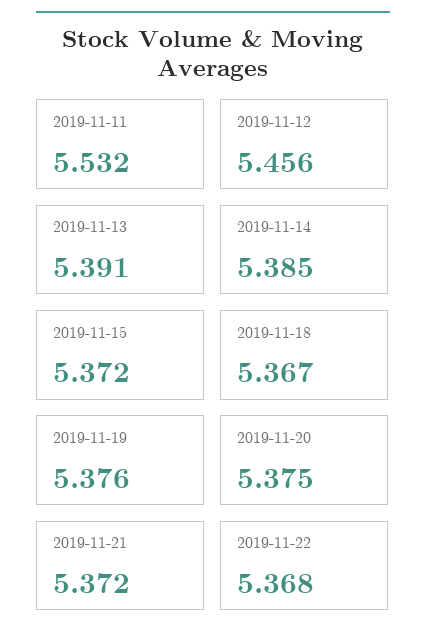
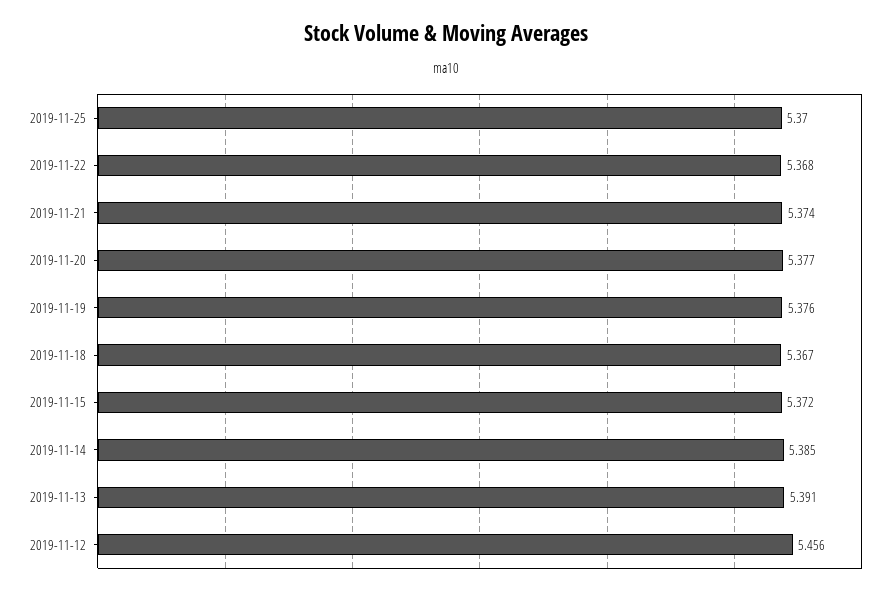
2019-11-11: 5.532 -> none
2019-11-20: 5.375 -> 5.377
2019-11-21: 5.372 -> 5.374
2019-11-25: none -> 5.37

